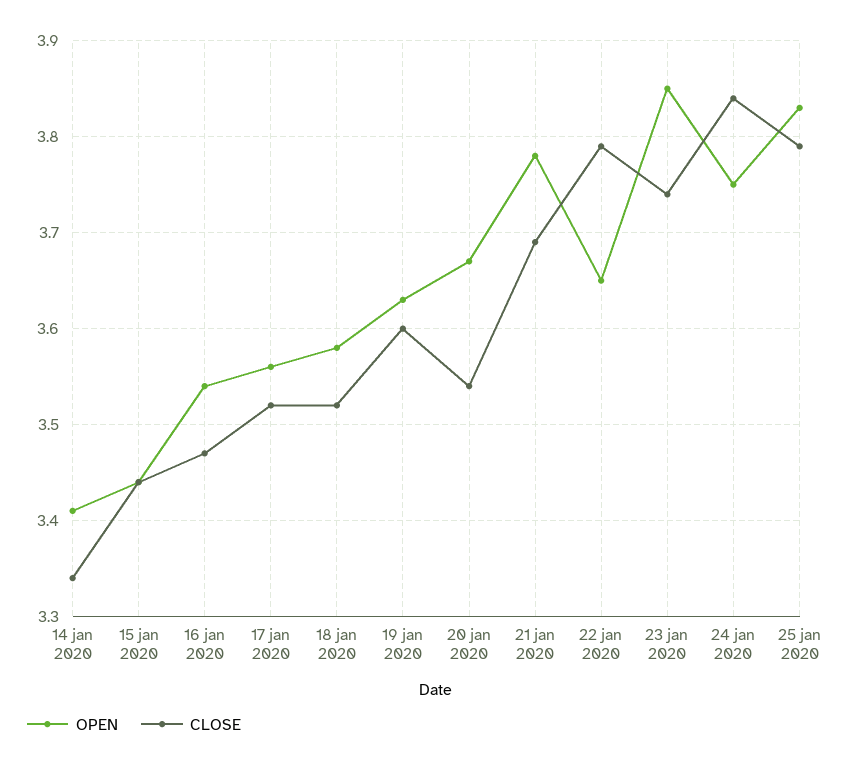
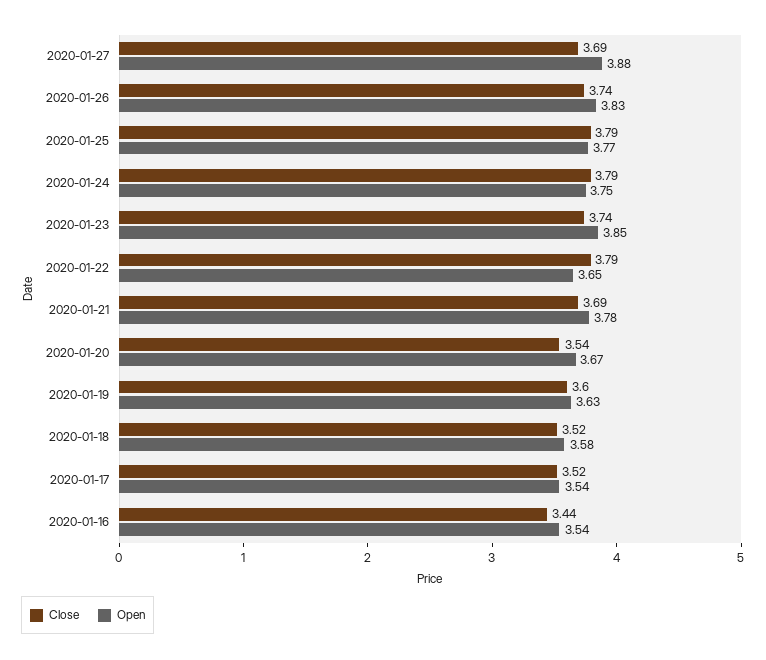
OPEN, 14 jan 2020: 3.41 -> none
CLOSE, 14 jan 2020: 3.34 -> none
OPEN, 15 jan 2020: 3.44 -> none
CLOSE, 15 jan 2020: 3.44 -> none
CLOSE, 16 jan 2020: 3.47 -> 3.44
OPEN, 17 jan 2020: 3.56 -> 3.54
CLOSE, 24 jan 2020: 3.84 -> 3.79
OPEN, 25 jan 2020: 3.83 -> 3.77
CLOSE, 2020-01-27: none -> 3.69
OPEN, 2020-01-27: none -> 3.88
CLOSE, 2020-01-26: none -> 3.74
OPEN, 2020-01-26: none -> 3.83

